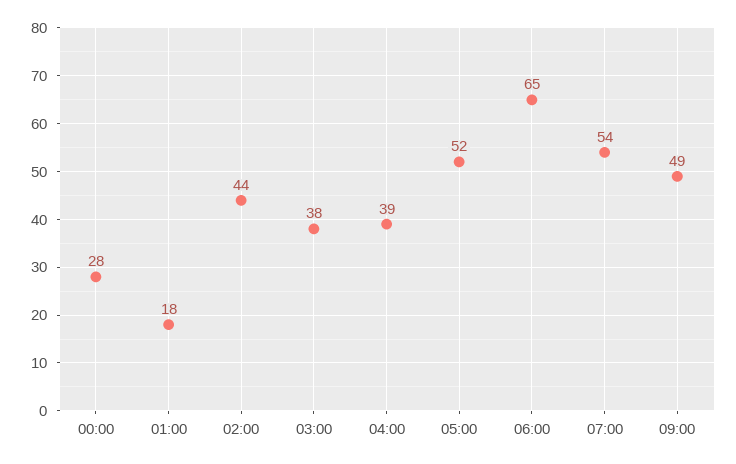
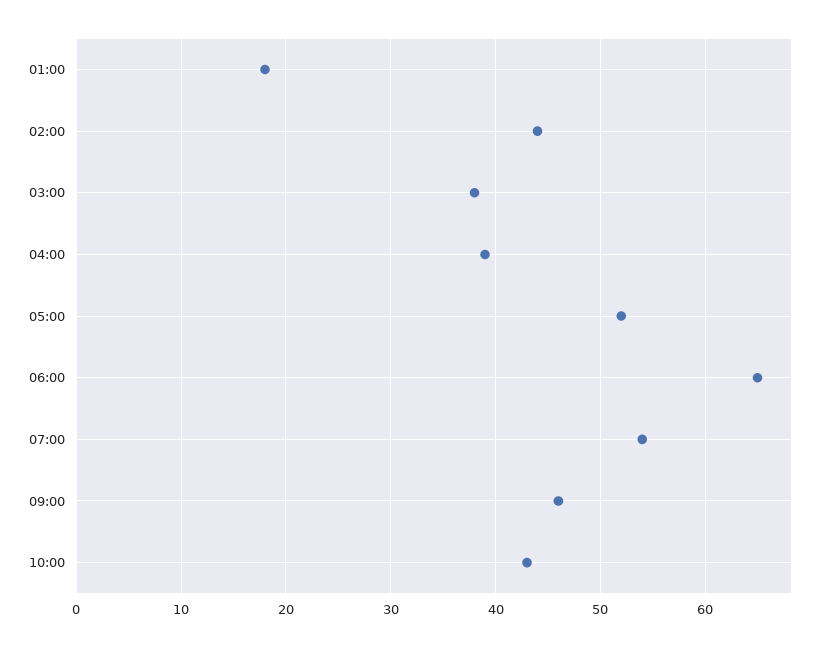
00:00: 28 -> none
09:00: 49 -> 46
10:00: none -> 43

